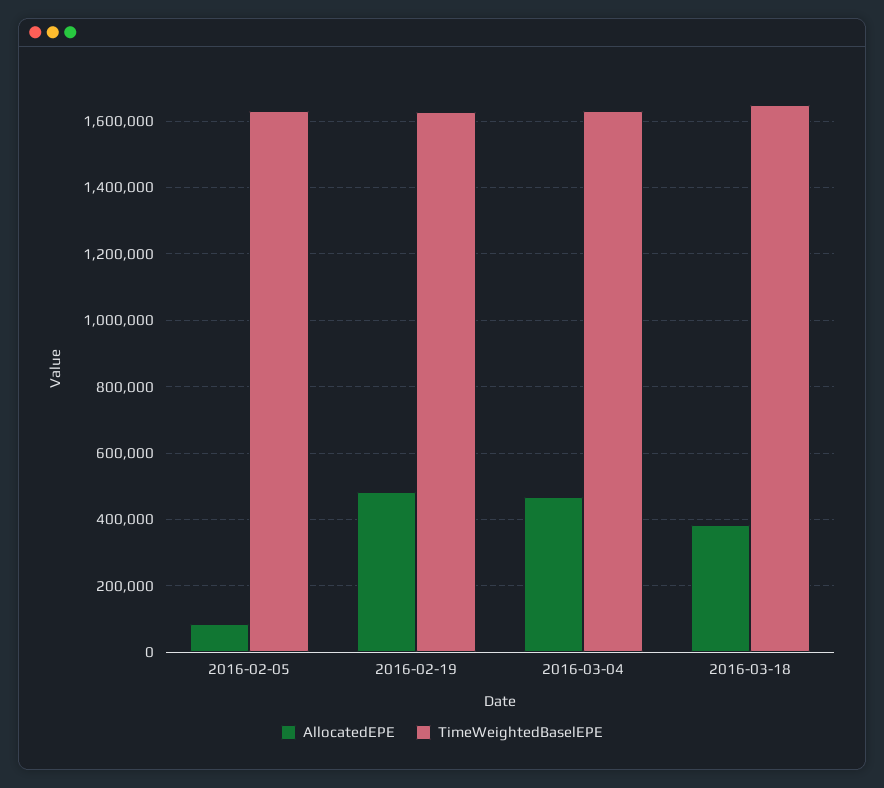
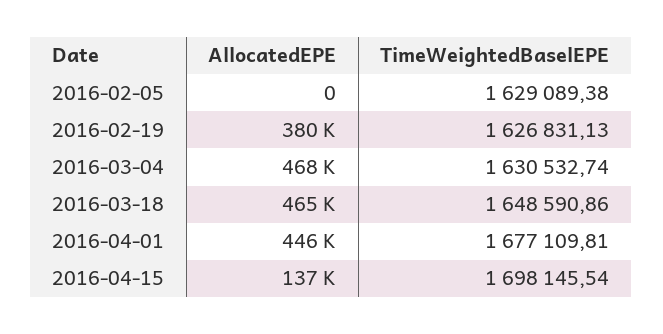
AllocatedEPE, 2016-02-05: 80000 -> 0
AllocatedEPE, 2016-02-19: 480000 -> 380000
AllocatedEPE, 2016-03-18: 380000 -> 465000
AllocatedEPE, 2016-04-01: none -> 446000
TimeWeightedBaselEPE, 2016-04-01: none -> 1677109.81
AllocatedEPE, 2016-04-15: none -> 137000
TimeWeightedBaselEPE, 2016-04-15: none -> 1698145.54

